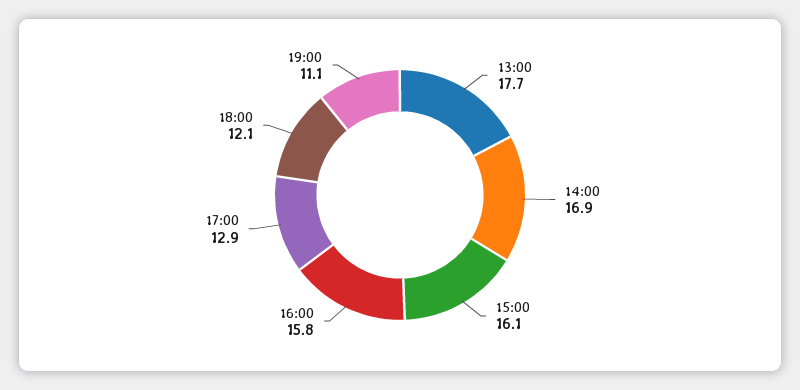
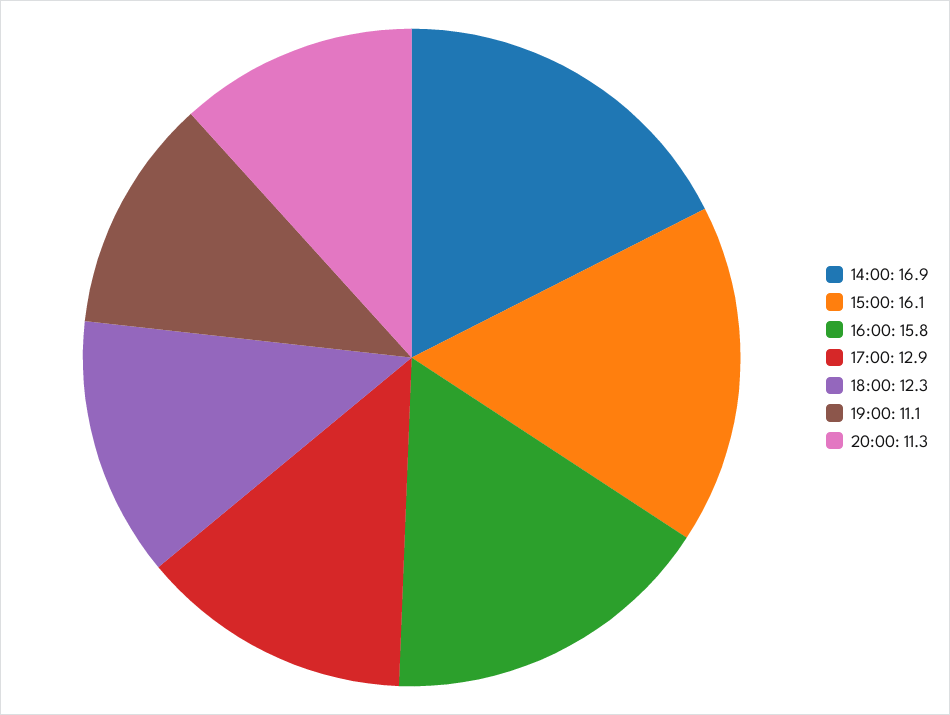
13:00: 17.7 -> none
18:00: 12.1 -> 12.3
20:00: none -> 11.3

